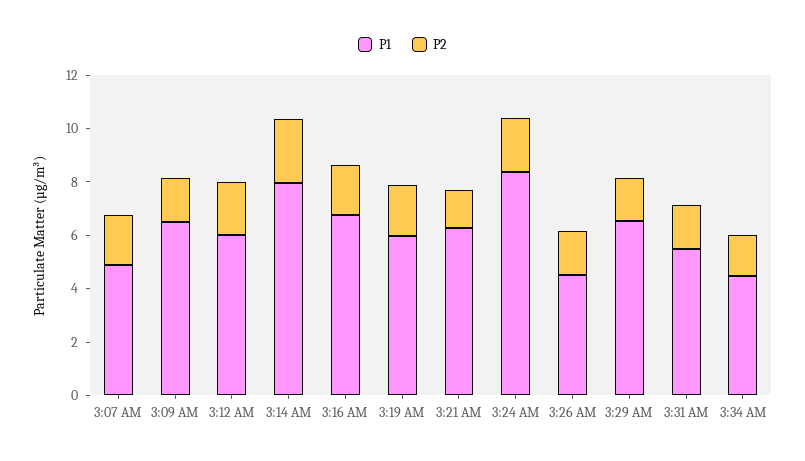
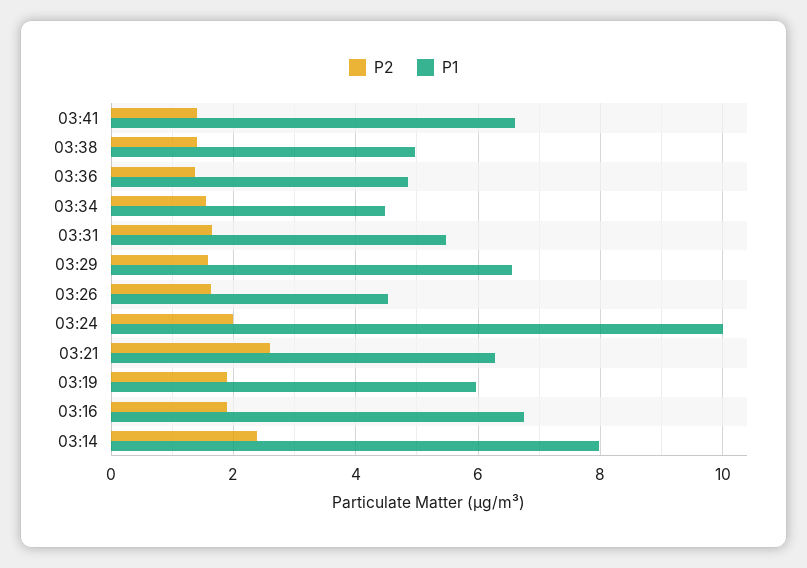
P1, 3:07 AM: 5 -> none
P2, 3:07 AM: 2 -> none
P1, 3:09 AM: 6.5 -> none
P2, 3:09 AM: 1.5 -> none
P1, 3:12 AM: 6 -> none
P2, 3:12 AM: 2 -> none
P2, 3:21 AM: 1.5 -> 2.6
P1, 3:24 AM: 8.5 -> 10
P2, 03:41: none -> 1.4
P1, 03:41: none -> 6.6
P2, 03:38: none -> 1.4
P1, 03:38: none -> 5
P2, 03:36: none -> 1.4
P1, 03:36: none -> 4.8

